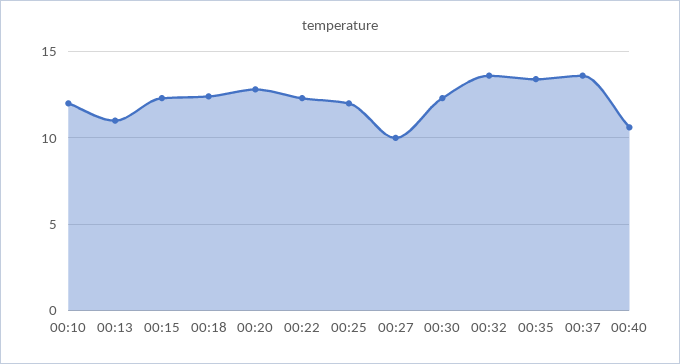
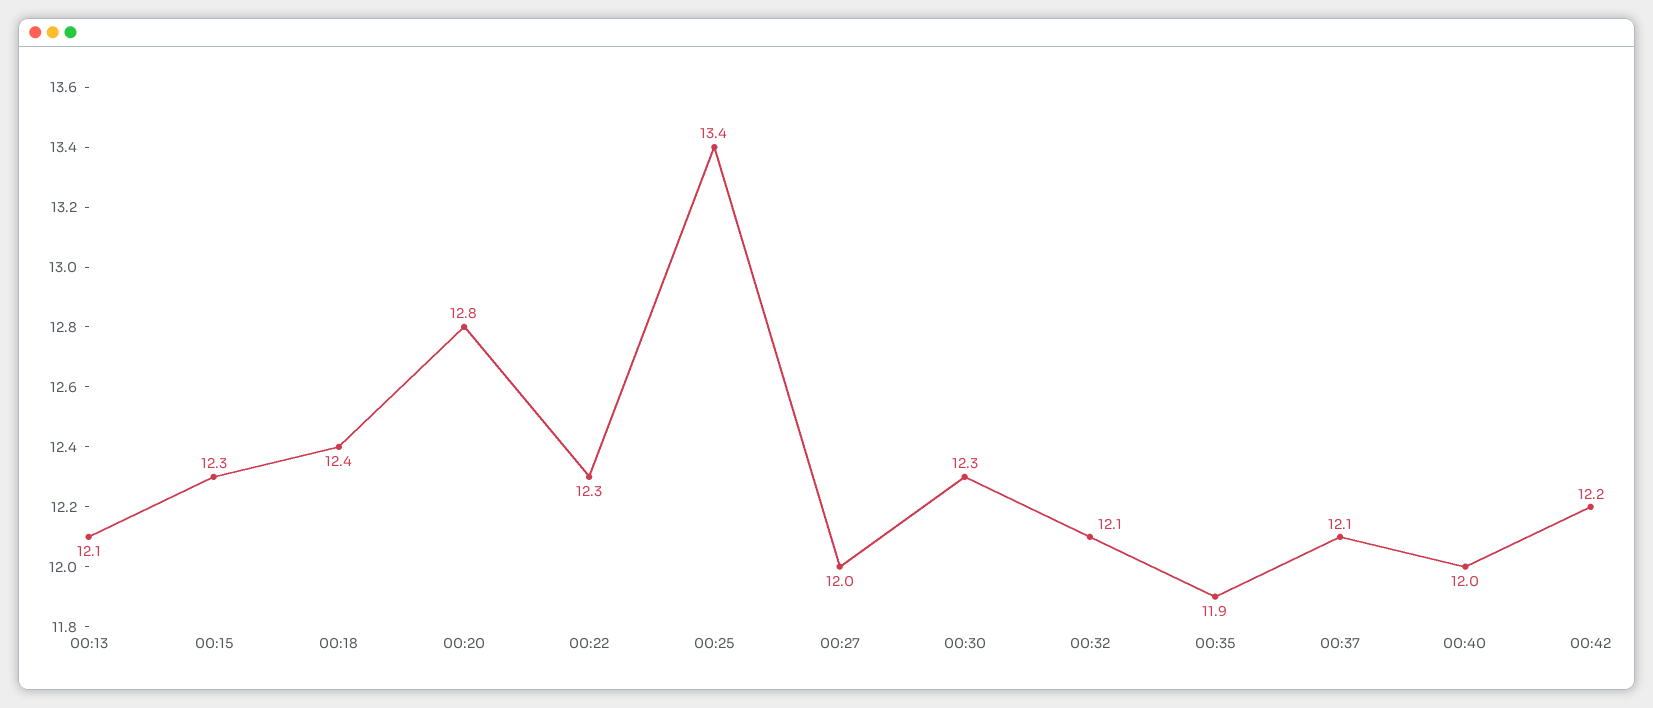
00:10: 12 -> none
00:13: 11 -> 12.1
00:25: 12 -> 13.4
00:27: 10 -> 12
00:32: 13.5 -> 12.1
00:35: 13.5 -> 11.9
00:37: 13.5 -> 12.1
00:40: 10.5 -> 12
00:42: none -> 12.2

